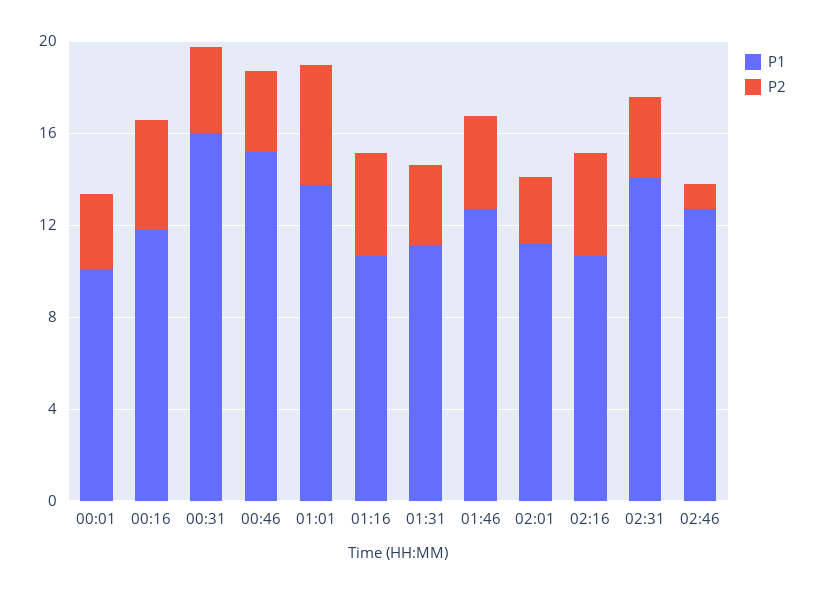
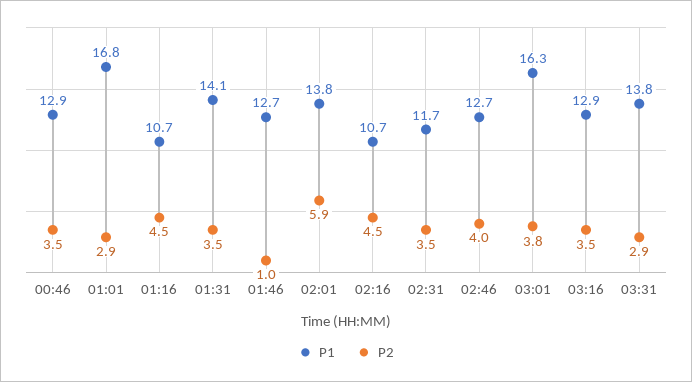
P1, 00:01: 10 -> none
P2, 00:01: 3 -> none
P1, 00:16: 12 -> none
P2, 00:16: 5 -> none
P1, 00:31: 16 -> none
P2, 00:31: 4 -> none
P1, 00:46: 15 -> 12.9
P1, 01:01: 14 -> 16.8
P2, 01:01: 5 -> 2.9
P1, 01:31: 11 -> 14.1
P2, 01:46: 4 -> 1
P1, 02:01: 11 -> 13.8
P2, 02:01: 3 -> 5.9
P1, 02:31: 14 -> 11.7
P2, 02:46: 1 -> 4
P1, 03:01: none -> 16.3
P2, 03:01: none -> 3.8
P1, 03:16: none -> 12.9
P2, 03:16: none -> 3.5
P1, 03:31: none -> 13.8
P2, 03:31: none -> 2.9

